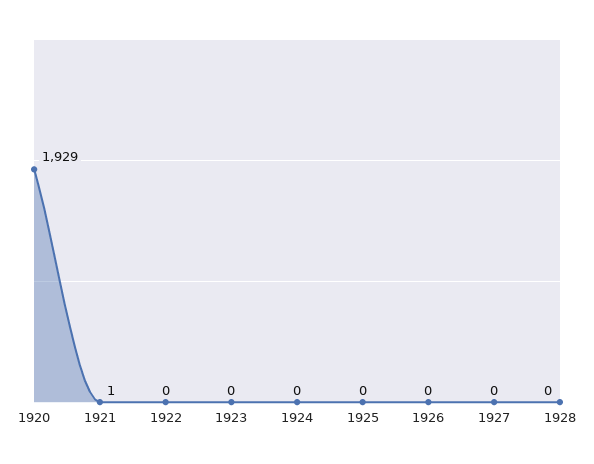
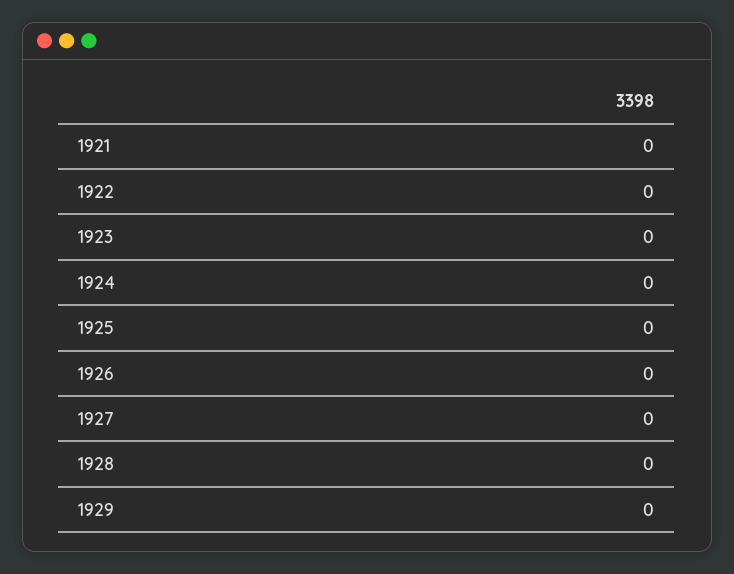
1920: 1929 -> none
1921: 1 -> 0
1929: none -> 0

